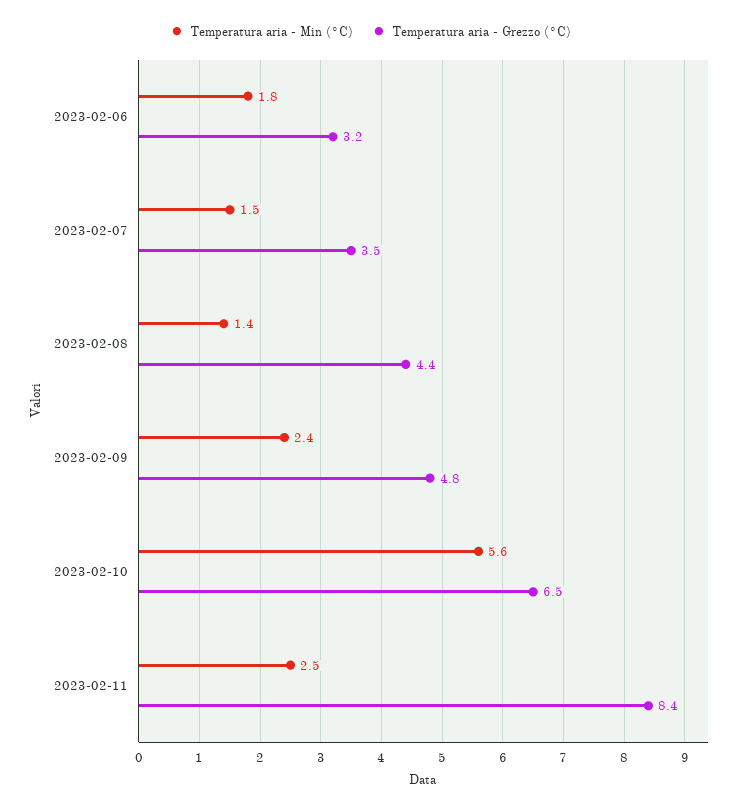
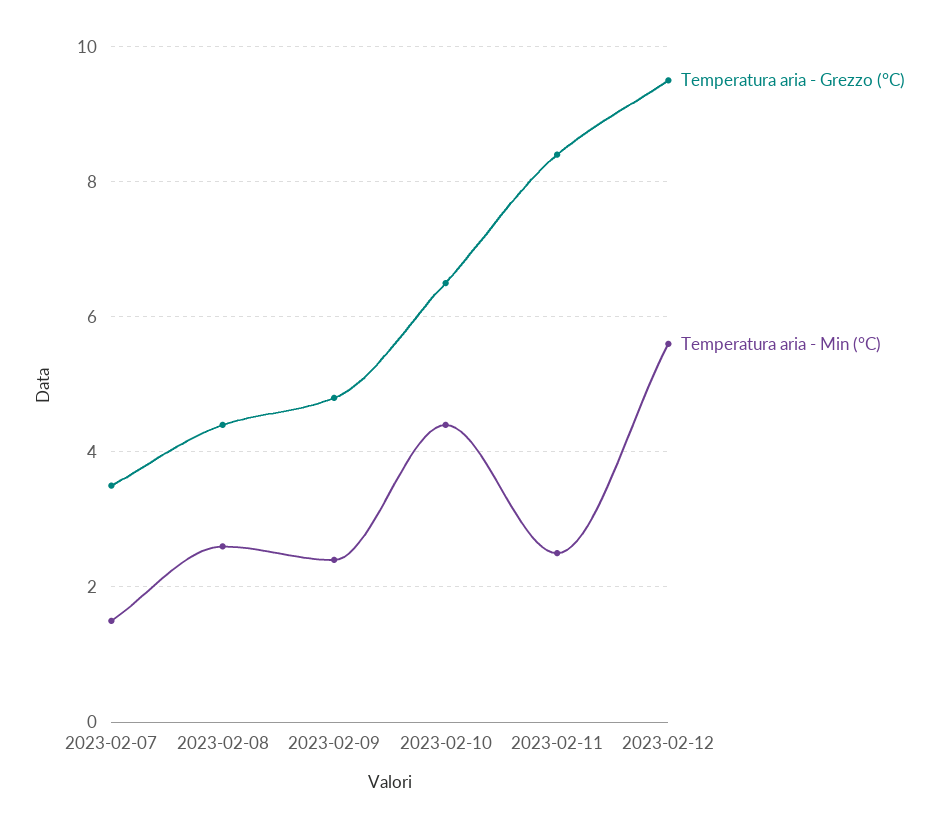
Temperatura aria - Min (°C), 2023-02-06: 1.8 -> none
Temperatura aria - Grezzo (°C), 2023-02-06: 3.2 -> none
Temperatura aria - Min (°C), 2023-02-08: 1.4 -> 2.5
Temperatura aria - Min (°C), 2023-02-10: 5.6 -> 4.5
Temperatura aria - Grezzo (°C), 2023-02-12: none -> 9.5
Temperatura aria - Min (°C), 2023-02-12: none -> 5.5

